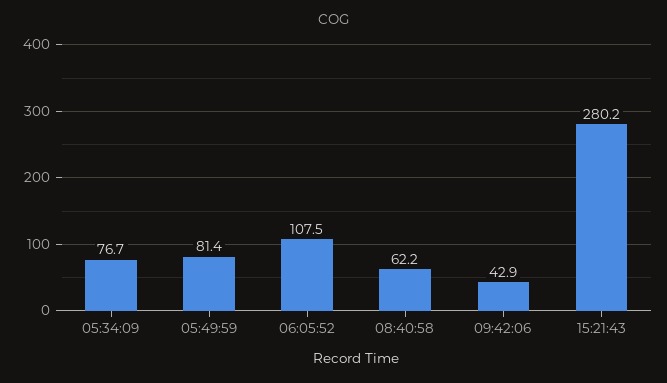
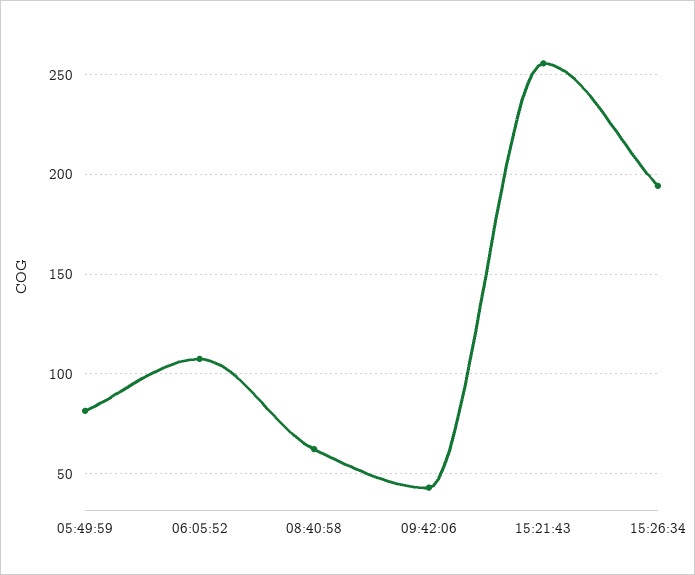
05:34:09: 76.7 -> none
15:21:43: 280.2 -> 255
15:26:34: none -> 195

